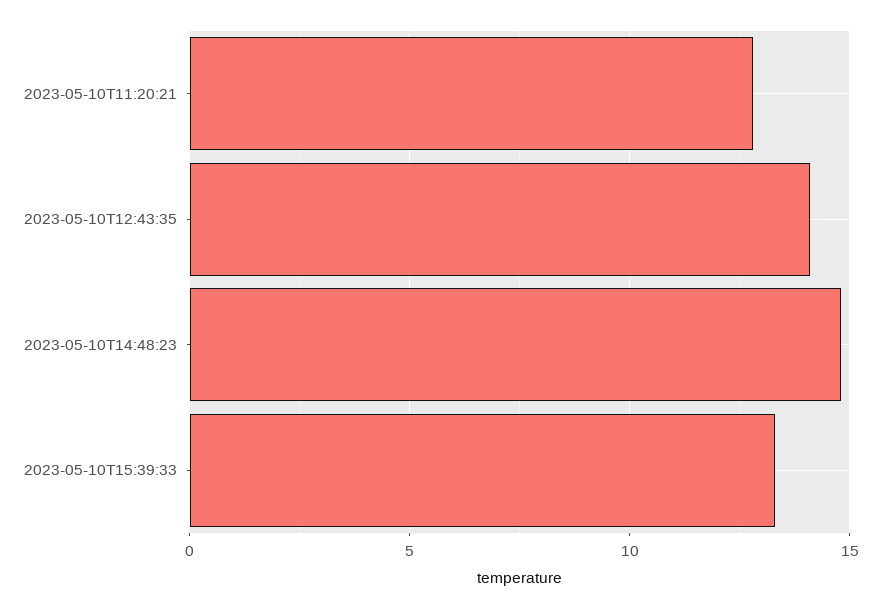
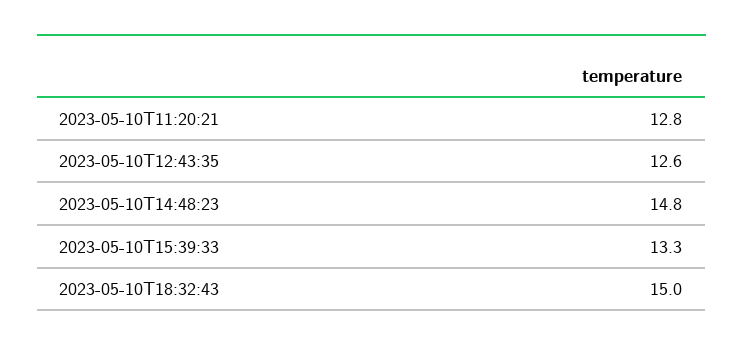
2023-05-10T12:43:35: 14 -> 12.6
2023-05-10T18:32:43: none -> 15

